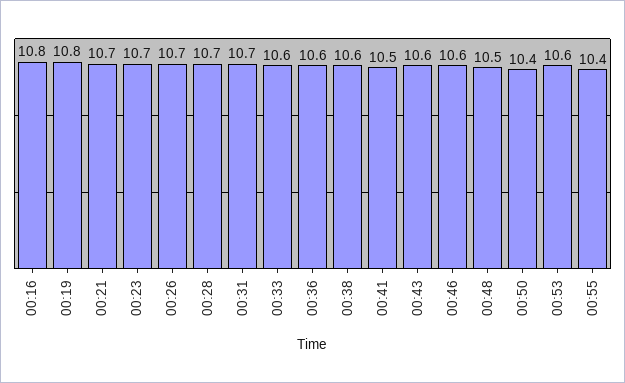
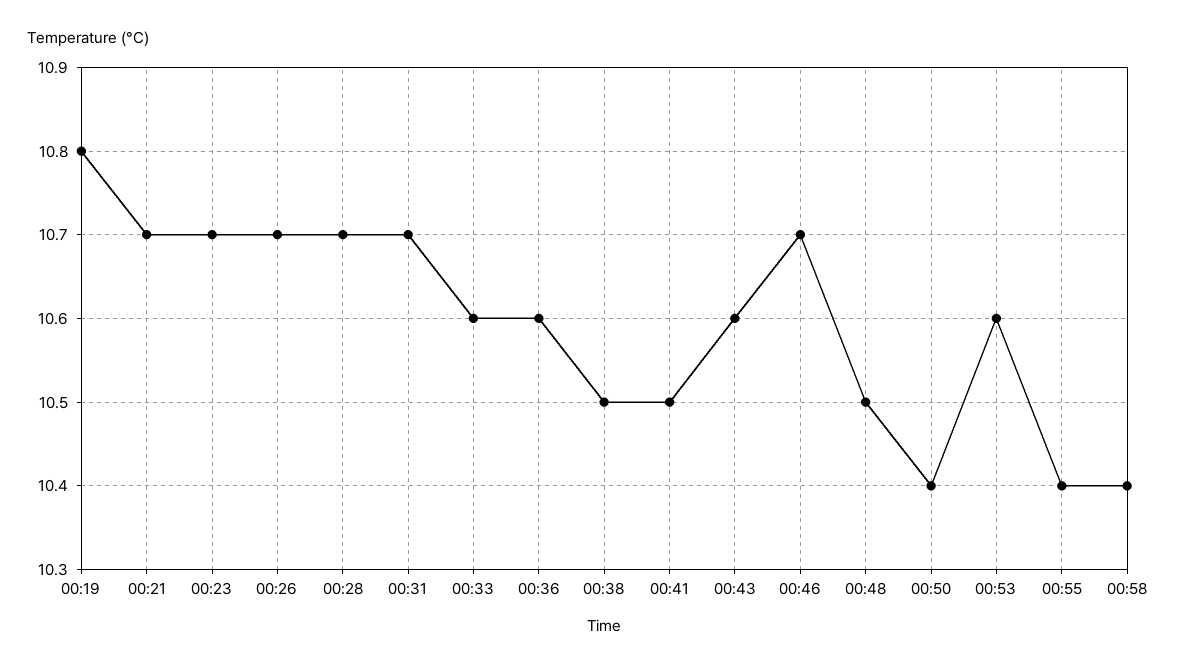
00:16: 10.8 -> none
00:38: 10.6 -> 10.5
00:46: 10.6 -> 10.7
00:58: none -> 10.4

